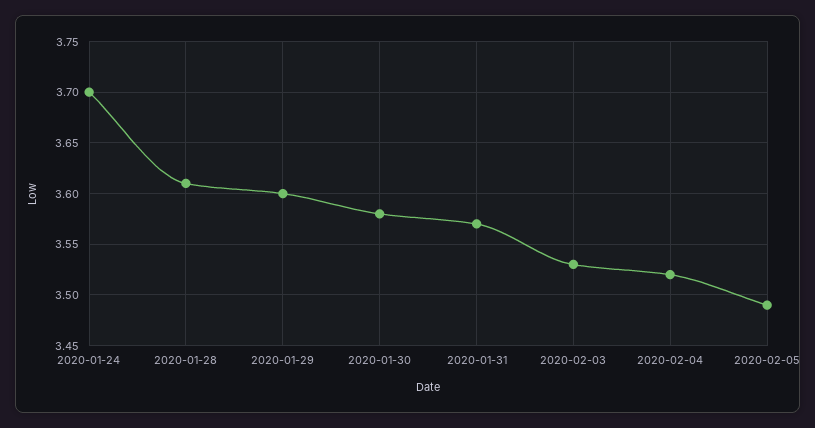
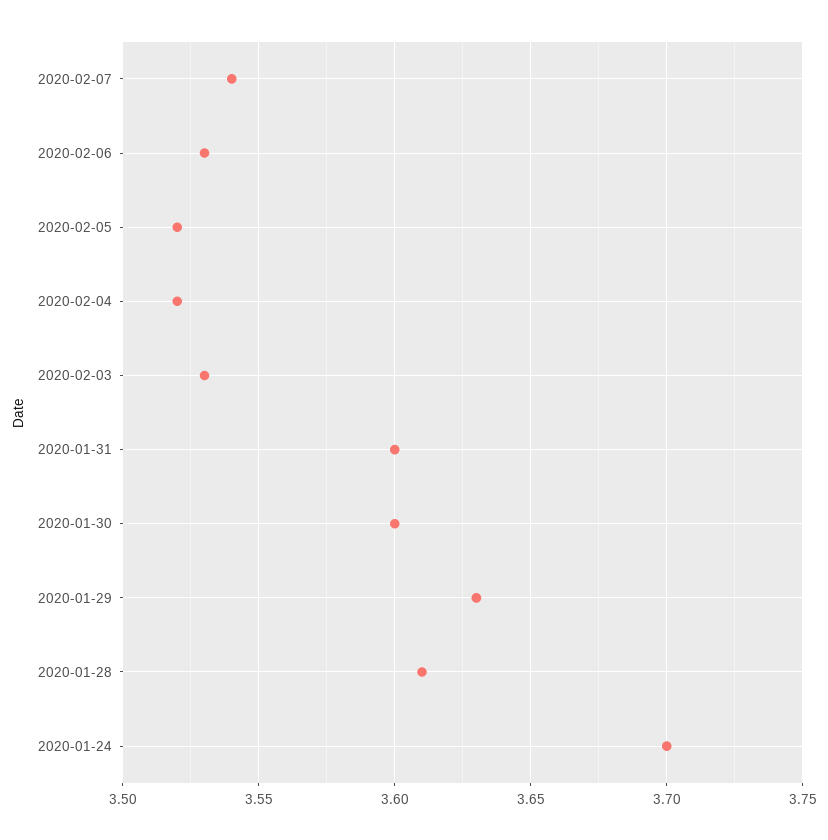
2020-01-29: 3.6 -> 3.63
2020-01-30: 3.58 -> 3.6
2020-01-31: 3.57 -> 3.6
2020-02-05: 3.49 -> 3.52
2020-02-07: none -> 3.54
2020-02-06: none -> 3.53

